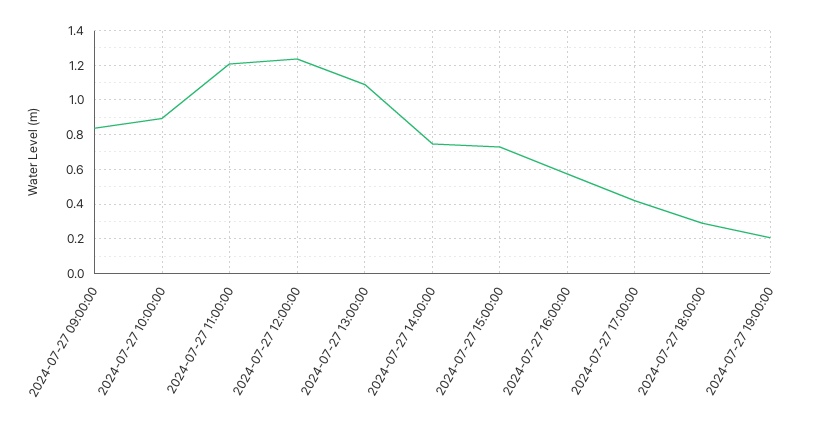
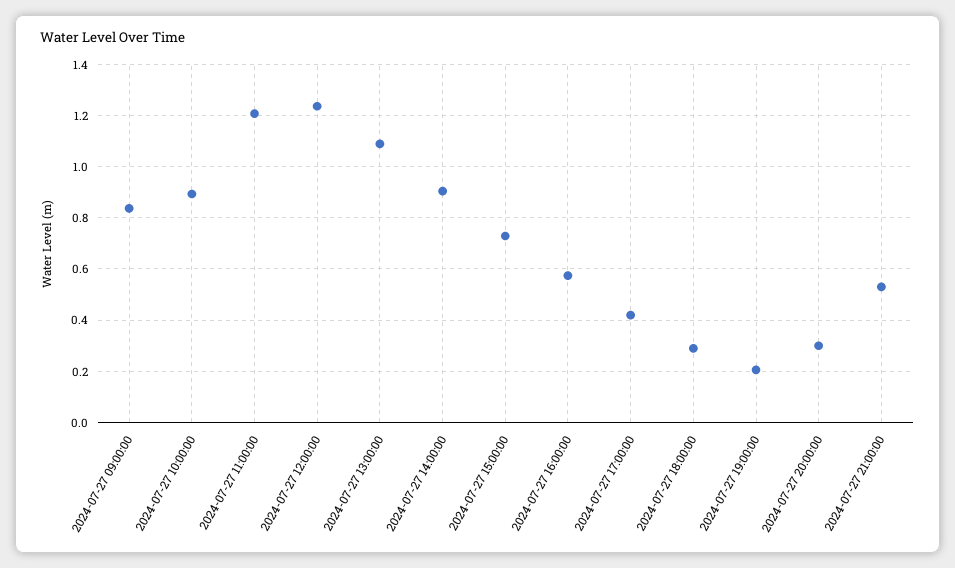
2024-07-27 14:00:00: 0.75 -> 0.9
2024-07-27 20:00:00: none -> 0.3
2024-07-27 21:00:00: none -> 0.525

